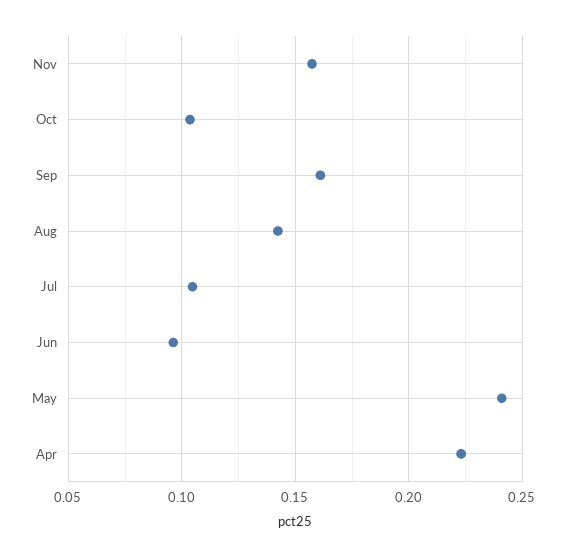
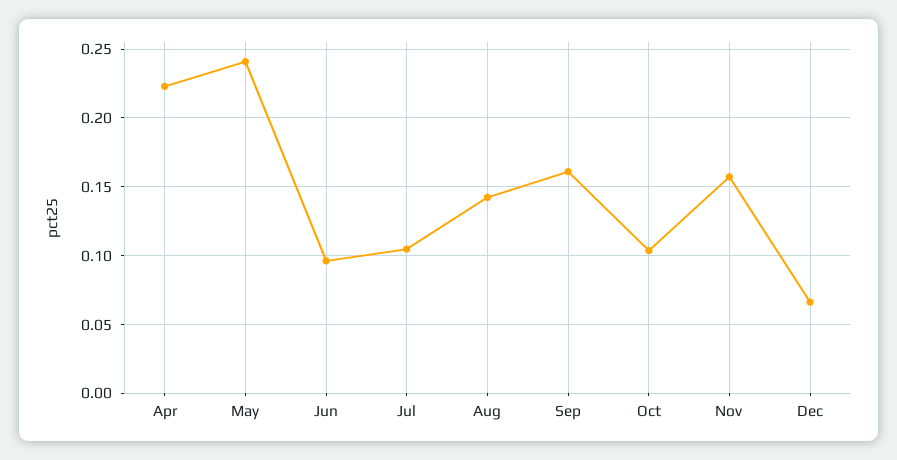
Dec: none -> 0.065

